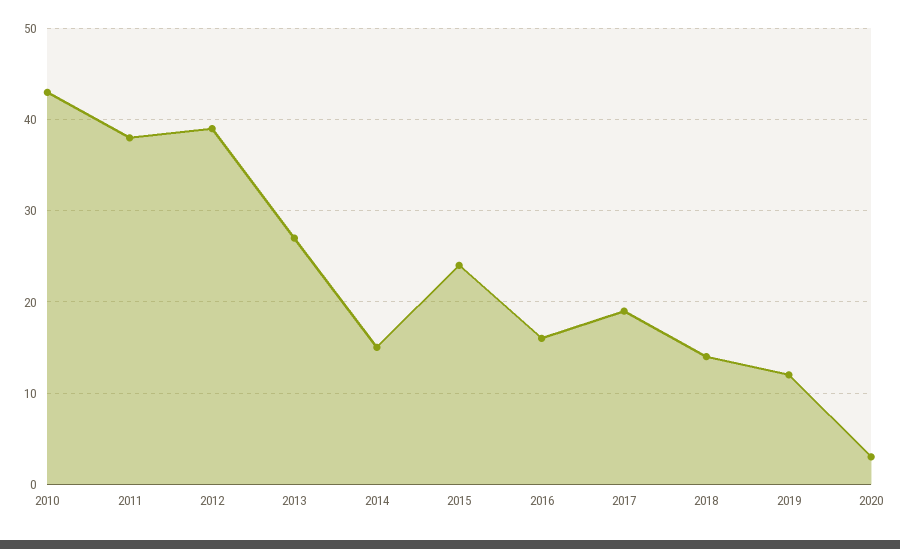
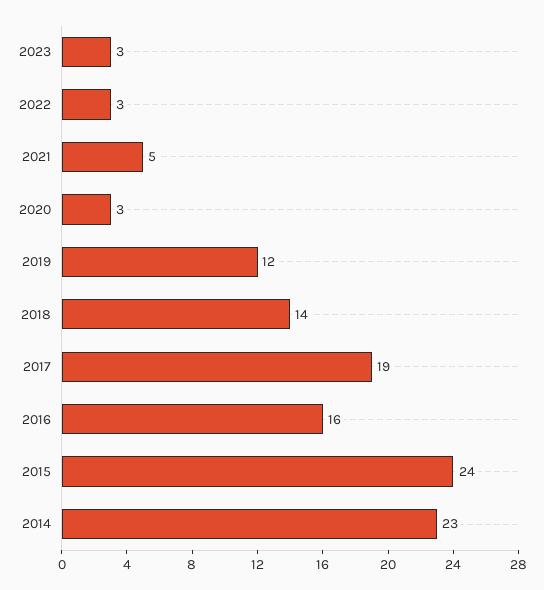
2010: 43 -> none
2011: 38 -> none
2012: 39 -> none
2013: 27 -> none
2014: 15 -> 23
2023: none -> 3
2022: none -> 3
2021: none -> 5

